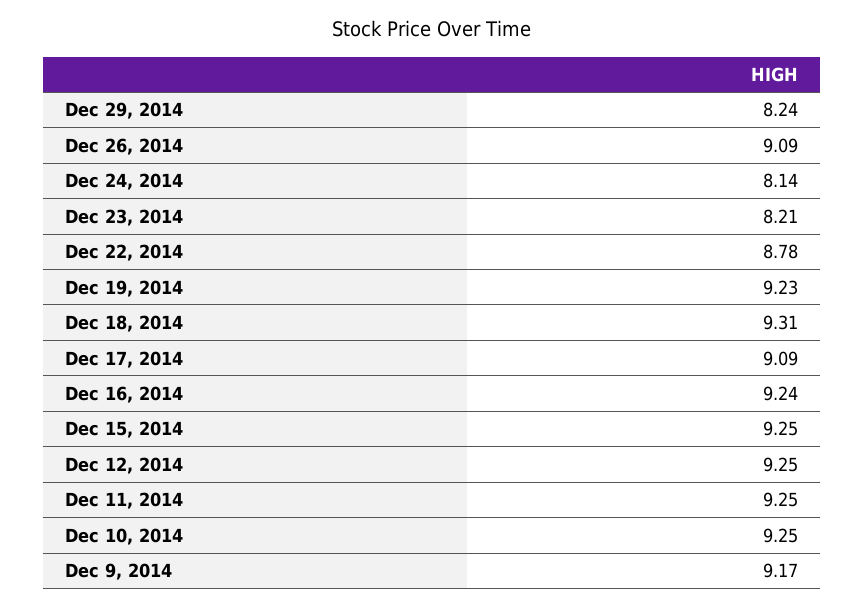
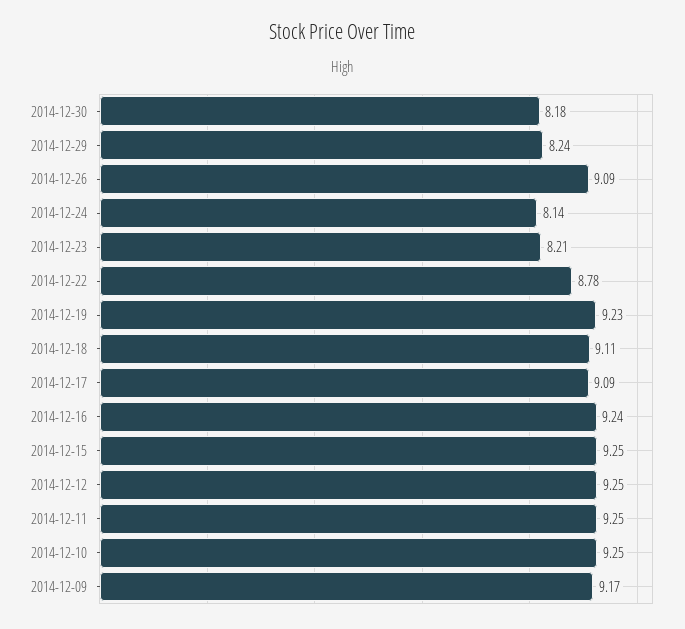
Dec 18, 2014: 9.31 -> 9.11
2014-12-30: none -> 8.18

